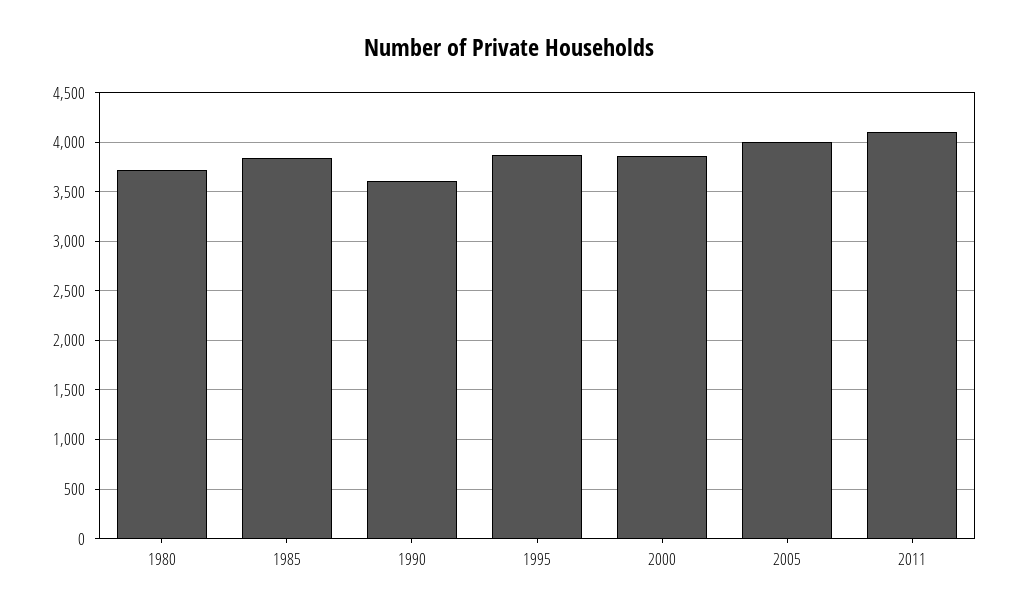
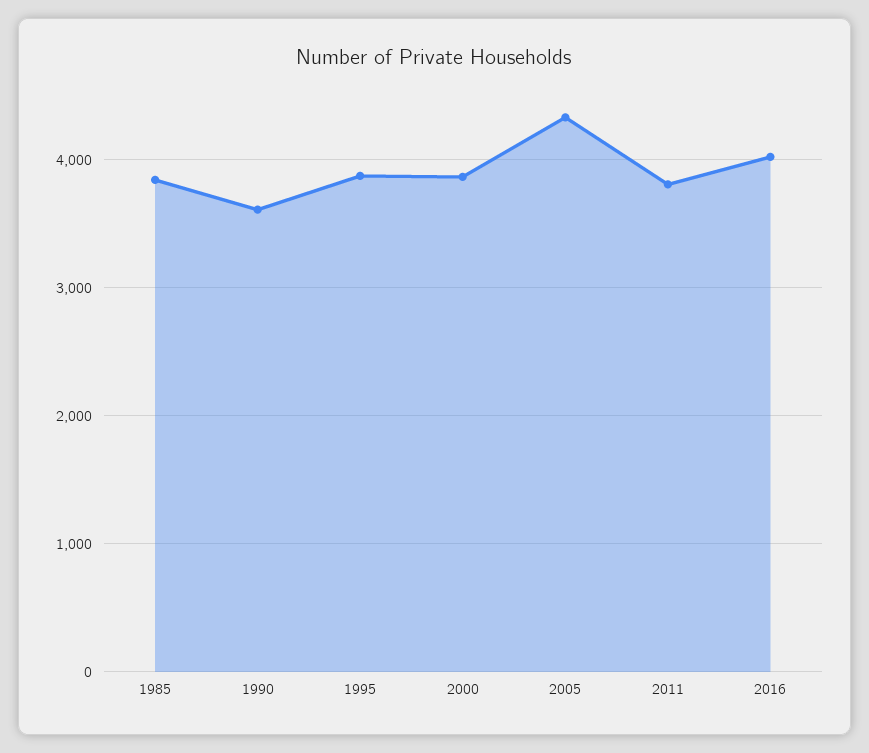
1980: 3700 -> none
2005: 4000 -> 4300
2011: 4100 -> 3800
2016: none -> 4000

